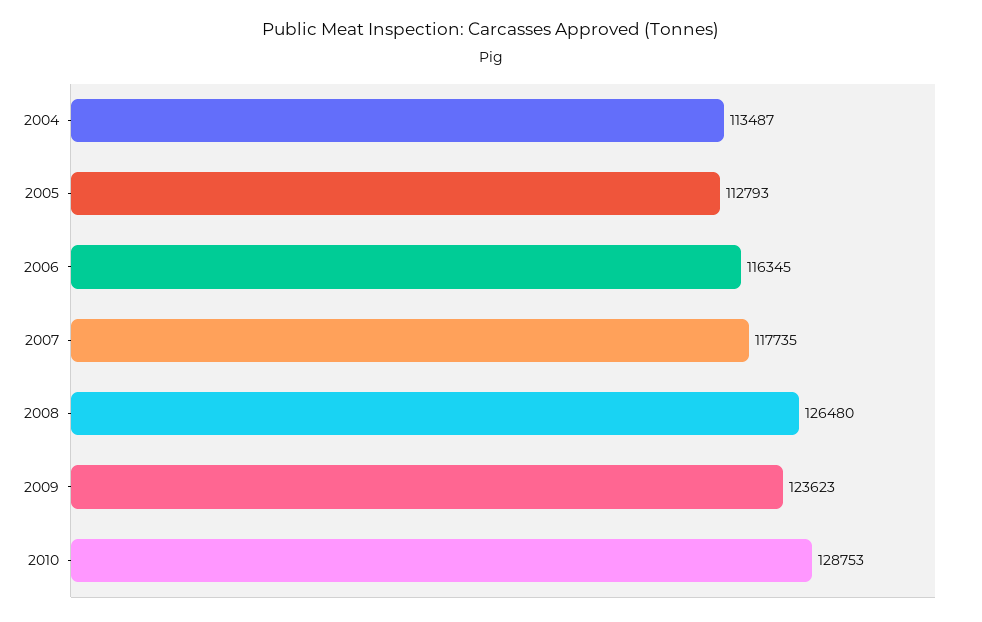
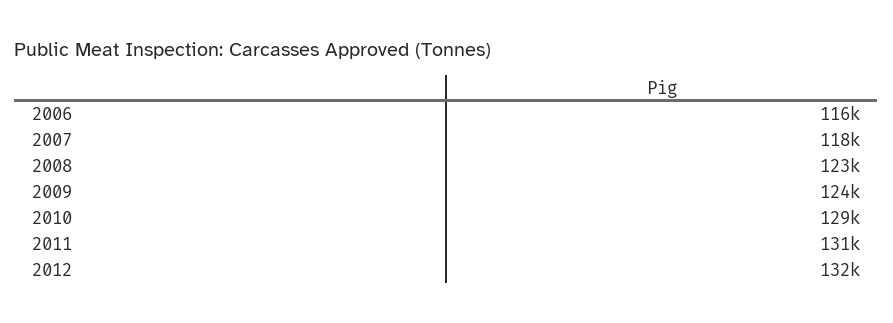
2004: 113487 -> none
2005: 112793 -> none
2008: 126480 -> 123000
2011: none -> 131000
2012: none -> 132000

